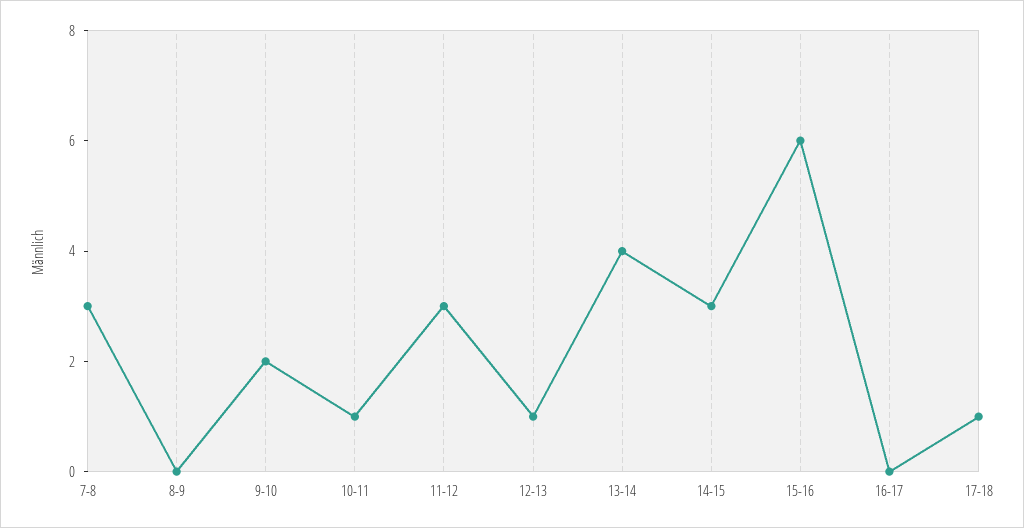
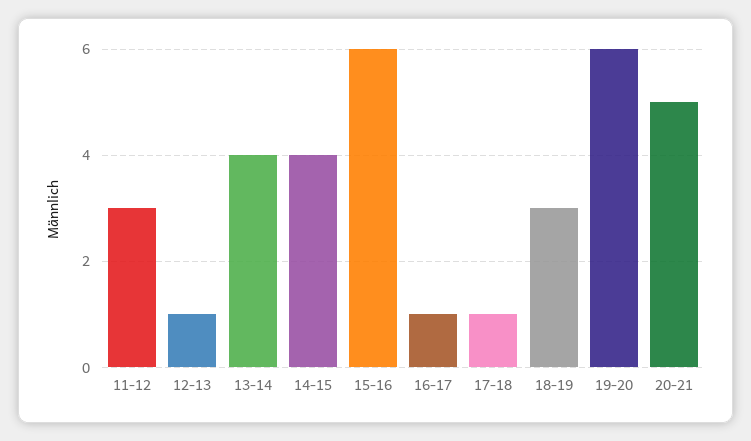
7-8: 3 -> none
8-9: 0 -> none
9-10: 2 -> none
10-11: 1 -> none
14-15: 3 -> 4
16-17: 0 -> 1
18-19: none -> 3
19-20: none -> 6
20-21: none -> 5

